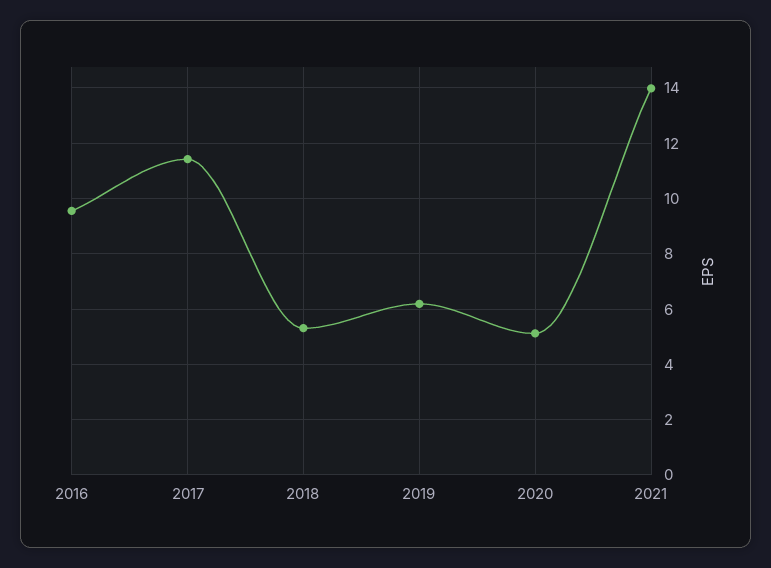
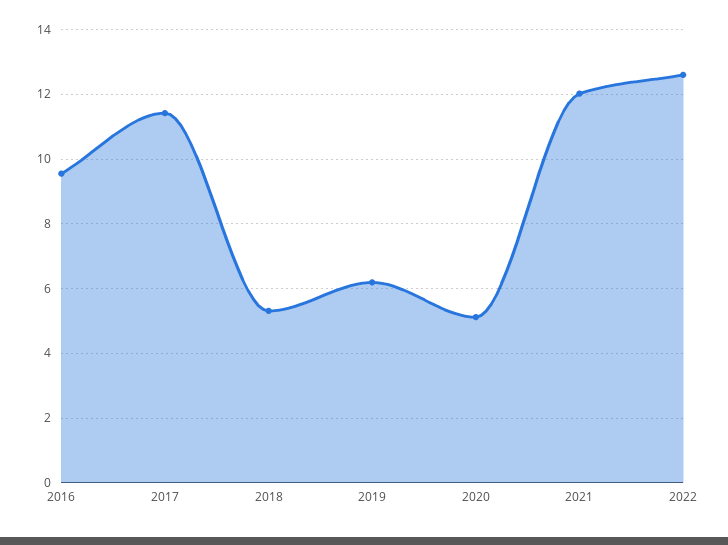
2021: 14 -> 12
2022: none -> 12.6

